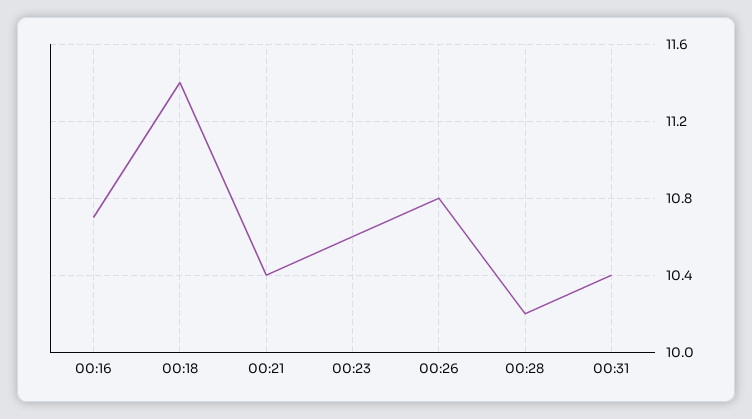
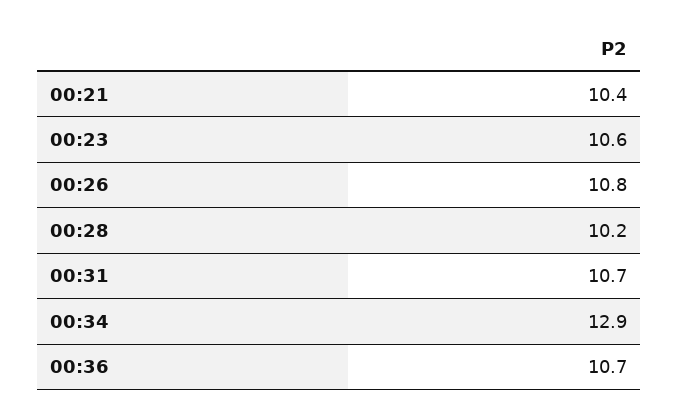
00:16: 10.7 -> none
00:18: 11.4 -> none
00:31: 10.4 -> 10.7
00:34: none -> 12.9
00:36: none -> 10.7

